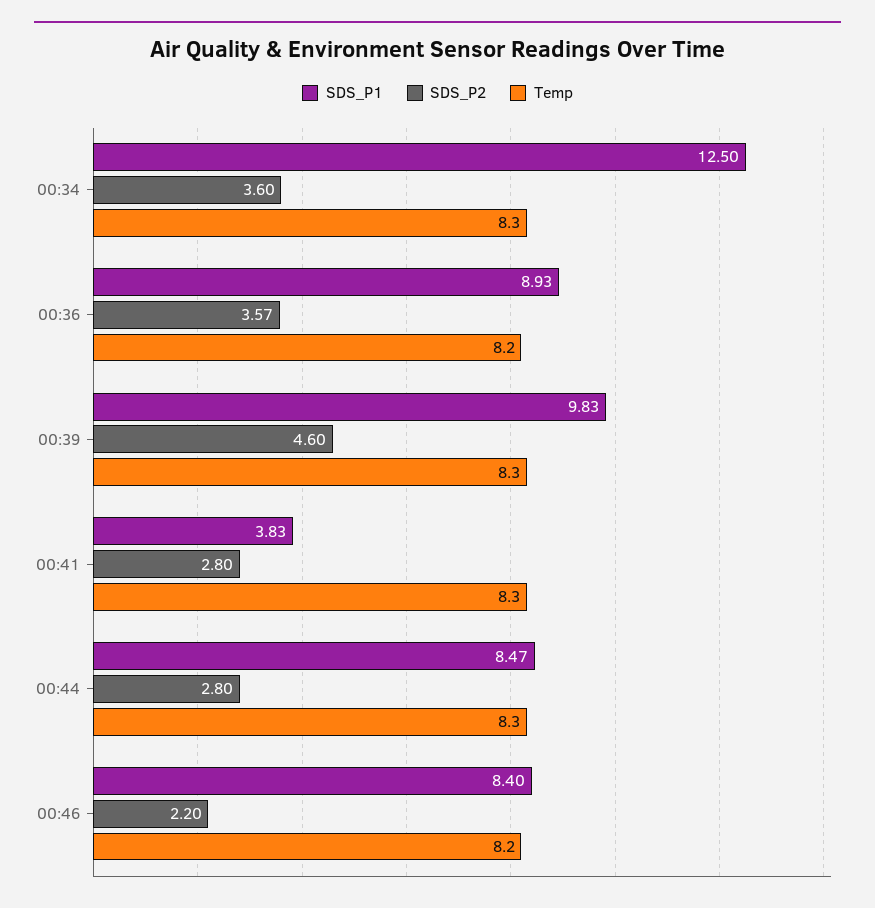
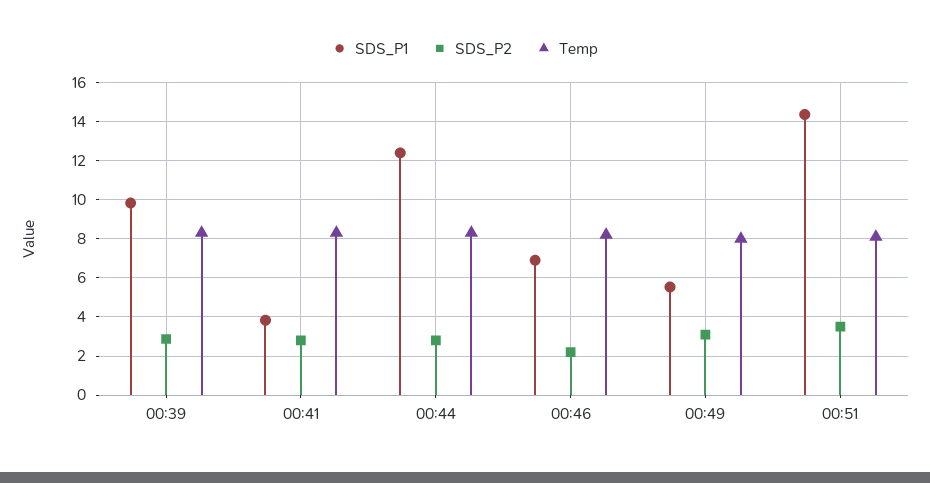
SDS_P1, 00:34: 12.5 -> none
SDS_P2, 00:34: 3.6 -> none
Temp, 00:34: 8.3 -> none
SDS_P1, 00:36: 8.93 -> none
SDS_P2, 00:36: 3.57 -> none
Temp, 00:36: 8.2 -> none
SDS_P2, 00:39: 4.6 -> 3
SDS_P1, 00:44: 8.47 -> 12.5
SDS_P1, 00:46: 8.4 -> 7
SDS_P1, 00:49: none -> 5.5
SDS_P2, 00:49: none -> 3
Temp, 00:49: none -> 8
SDS_P1, 00:51: none -> 14.5
SDS_P2, 00:51: none -> 3.5
Temp, 00:51: none -> 8

